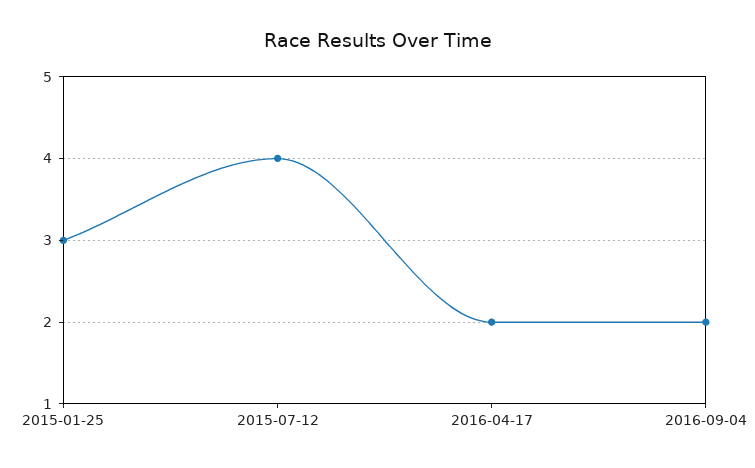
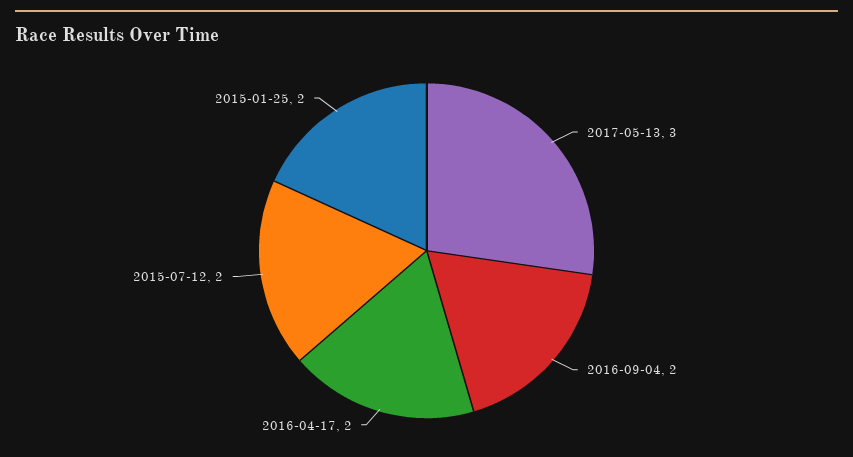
2015-01-25: 3 -> 2
2015-07-12: 4 -> 2
2017-05-13: none -> 3

